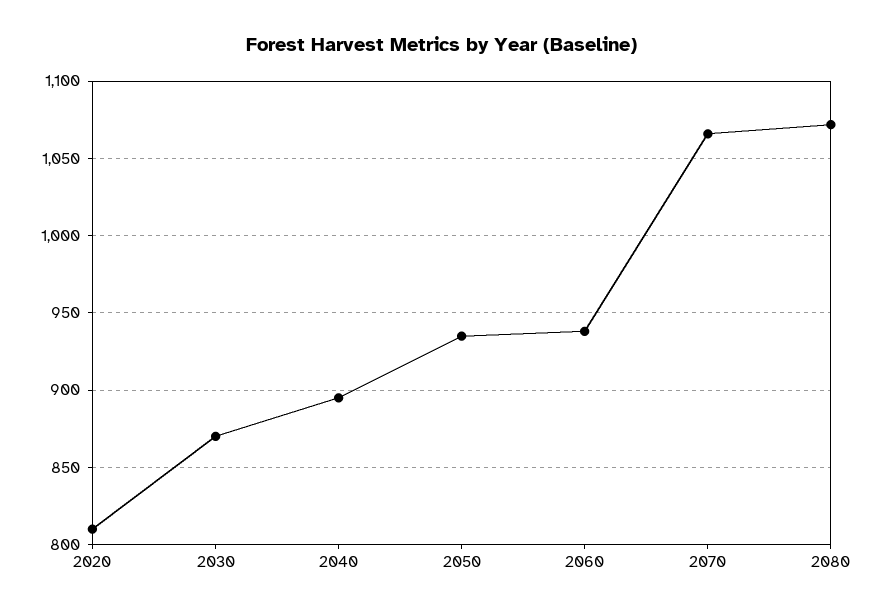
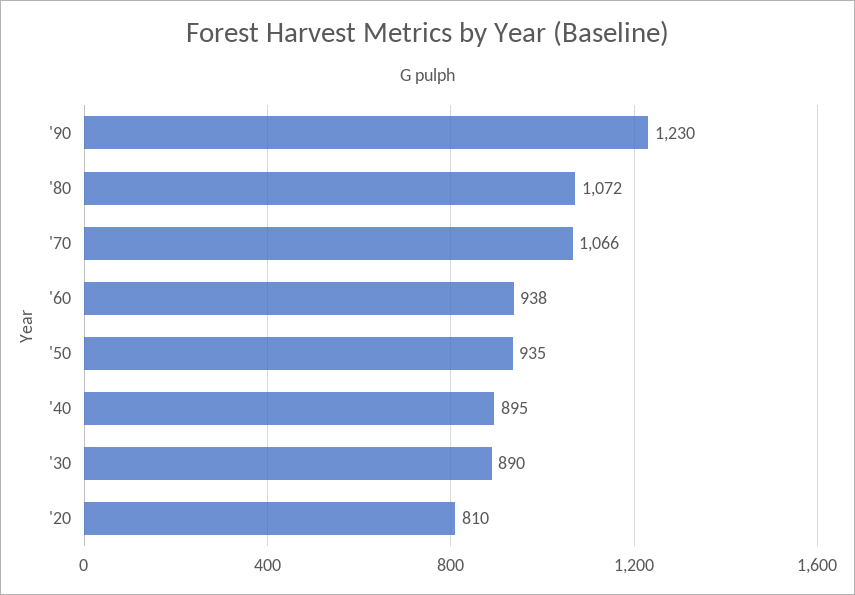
2030: 870 -> 890
'90: none -> 1230

